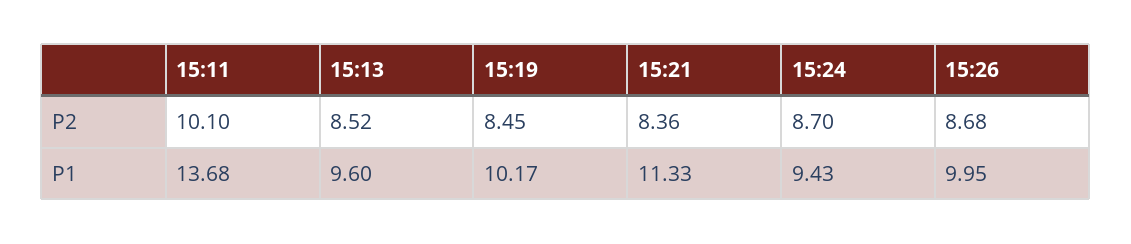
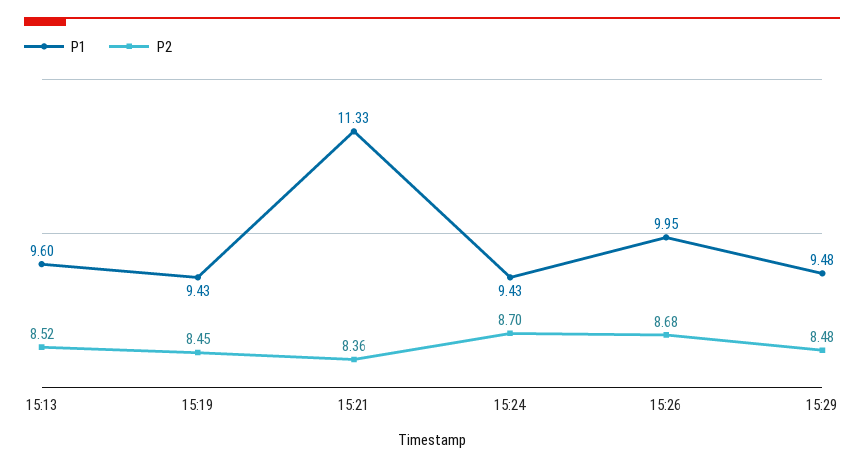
P2, 15:11: 10.1 -> none
P1, 15:11: 13.68 -> none
P1, 15:19: 10.17 -> 9.43
P1, 15:29: none -> 9.48
P2, 15:29: none -> 8.48

